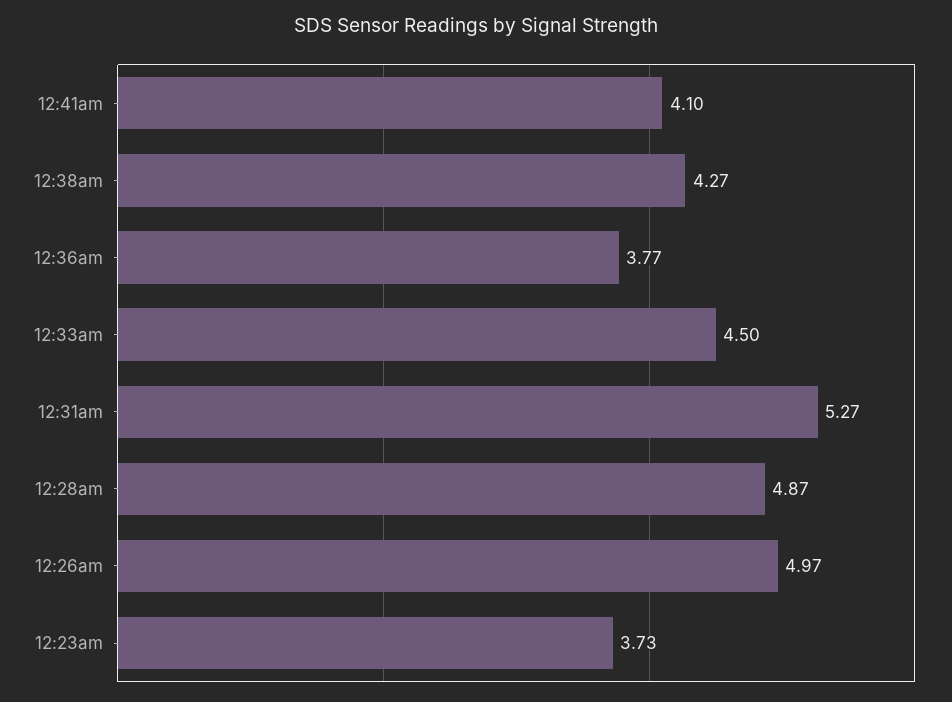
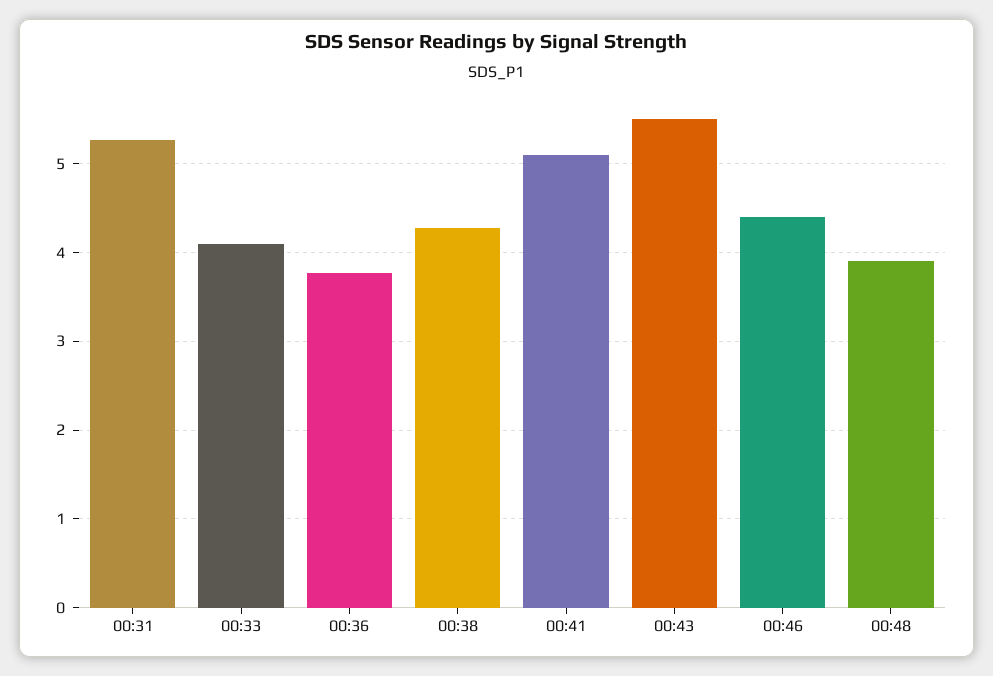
12:41am: 4.1 -> 5.1
12:33am: 4.5 -> 4.1
12:28am: 4.87 -> none
12:26am: 4.97 -> none
12:23am: 3.73 -> none
00:43: none -> 5.5
00:46: none -> 4.4
00:48: none -> 3.9

